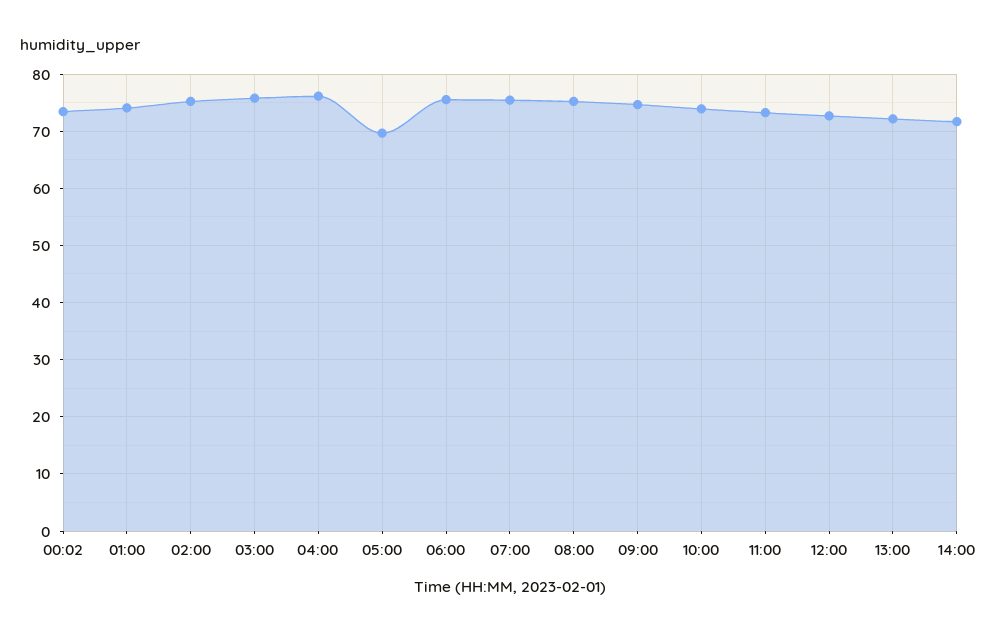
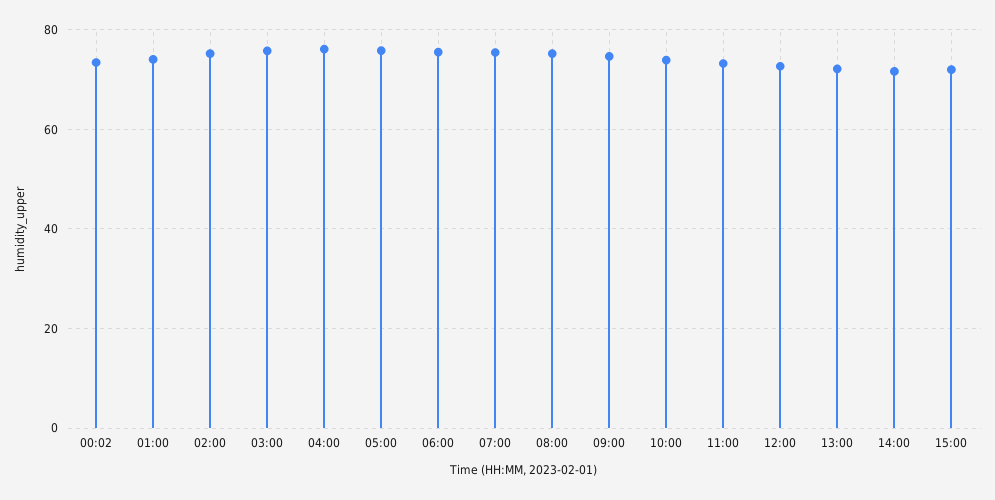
05:00: 70 -> 76
15:00: none -> 72

